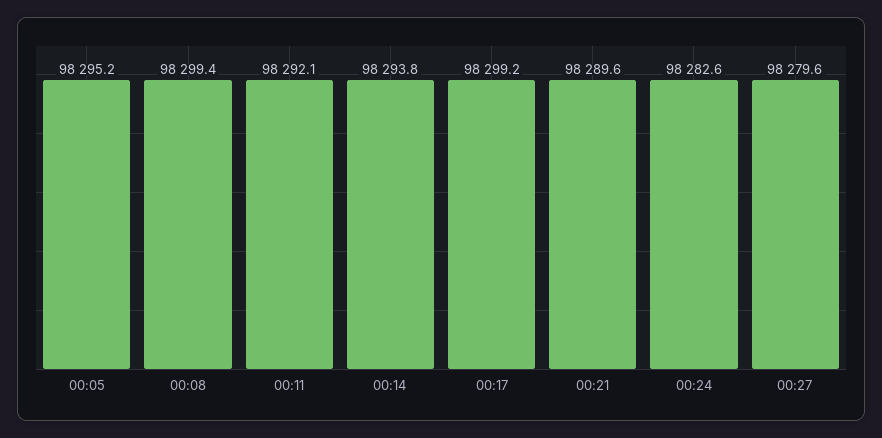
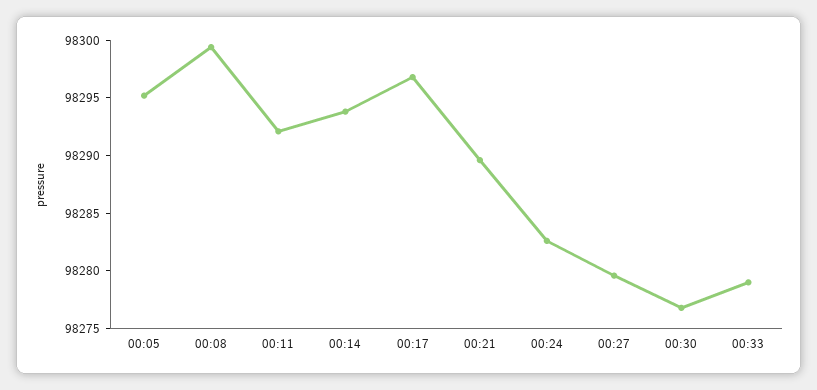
00:17: 98299.2 -> 98297
00:30: none -> 98277
00:33: none -> 98279

